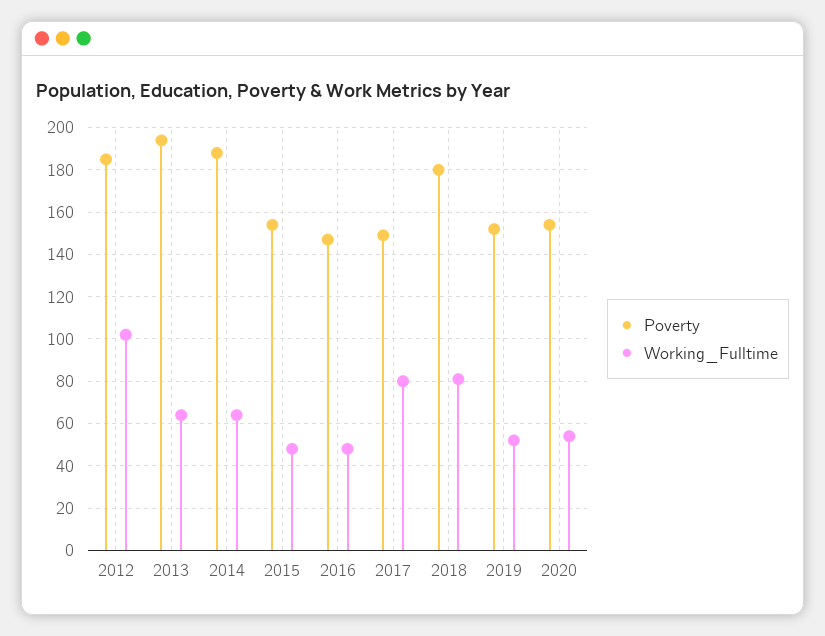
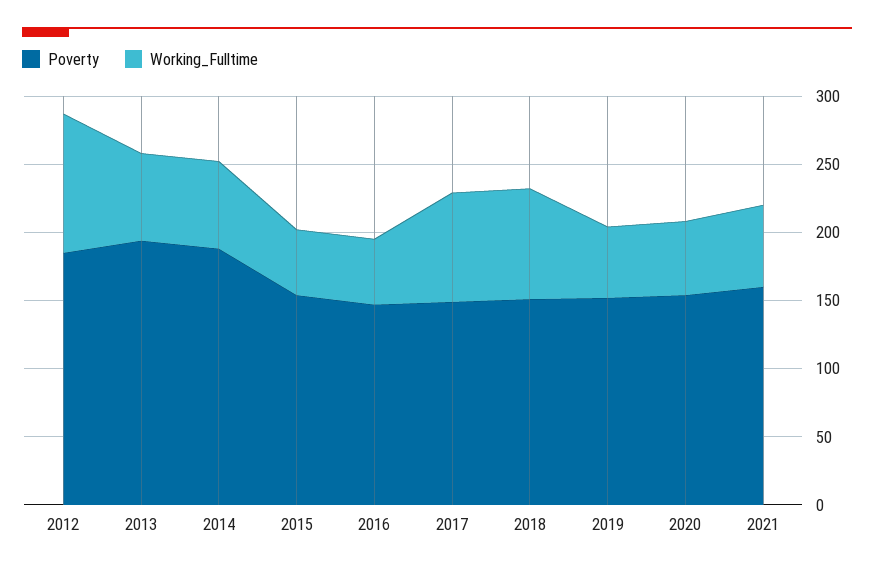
Poverty, 2018: 180 -> 150
Poverty, 2021: none -> 160
Working_Fulltime, 2021: none -> 60

